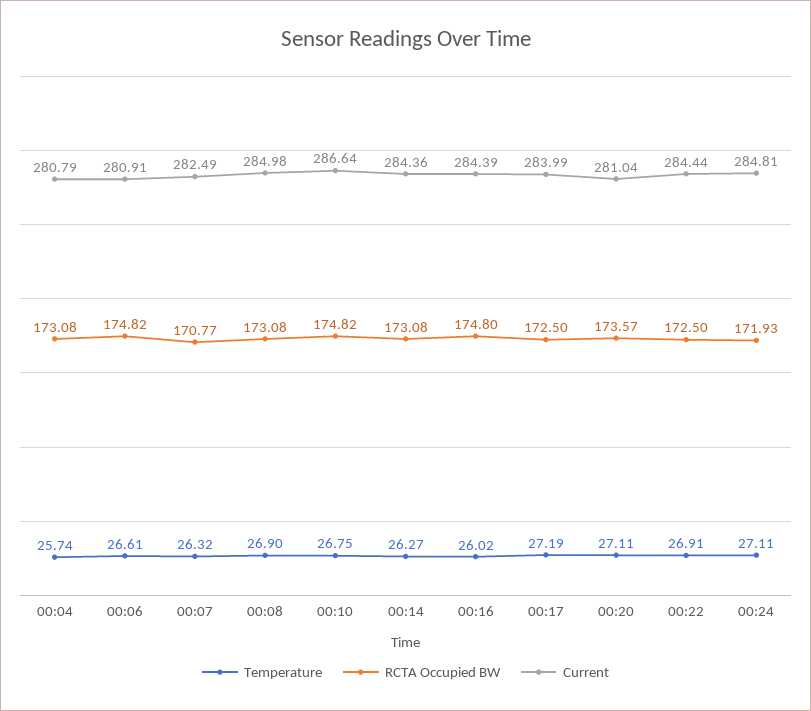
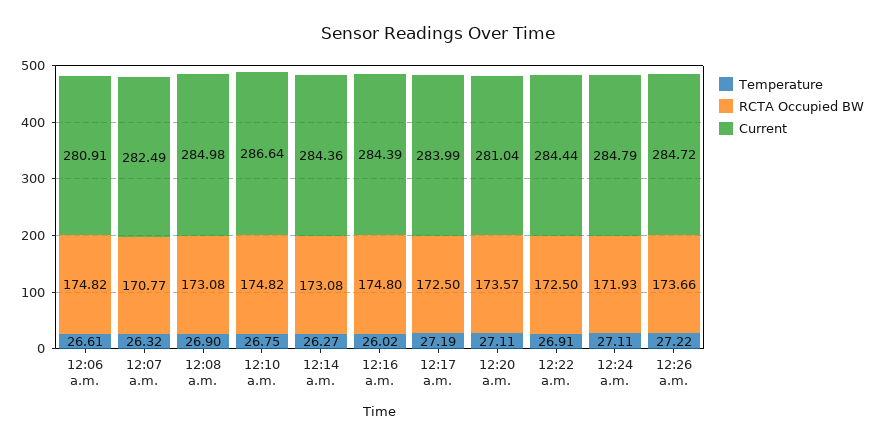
Temperature, 00:04: 25.74 -> none
RCTA Occupied BW, 00:04: 173.08 -> none
Current, 00:04: 280.79 -> none
Current, 00:24: 284.81 -> 284.79
Temperature, 12:26 a.m.: none -> 27.22
RCTA Occupied BW, 12:26 a.m.: none -> 173.66
Current, 12:26 a.m.: none -> 284.72

